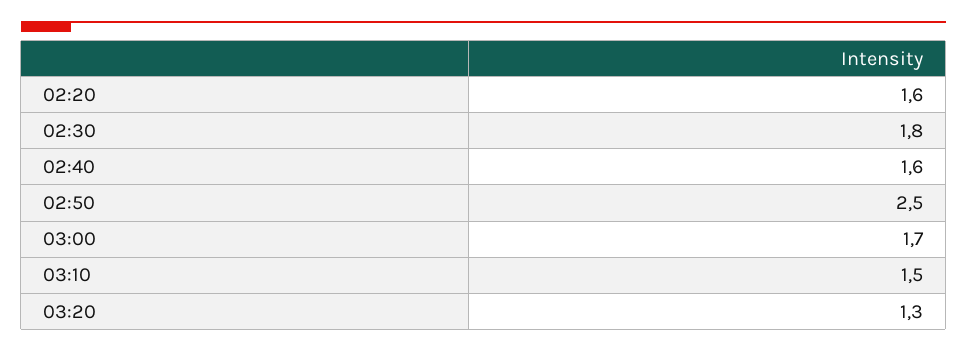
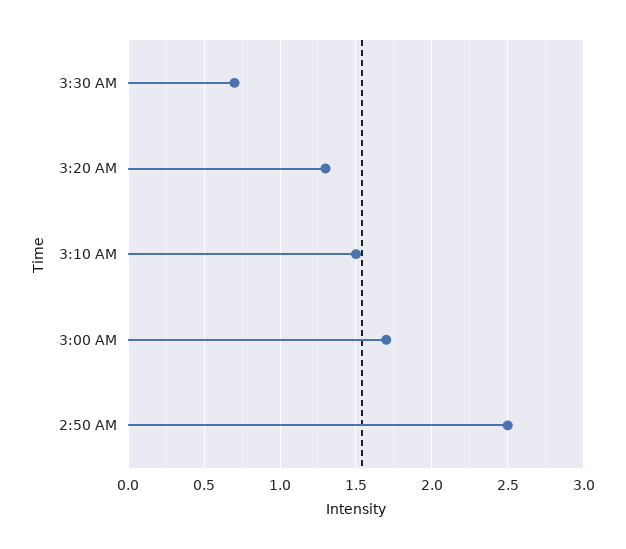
02:20: 1.6 -> none
02:30: 1.8 -> none
02:40: 1.6 -> none
3:30 AM: none -> 0.7

